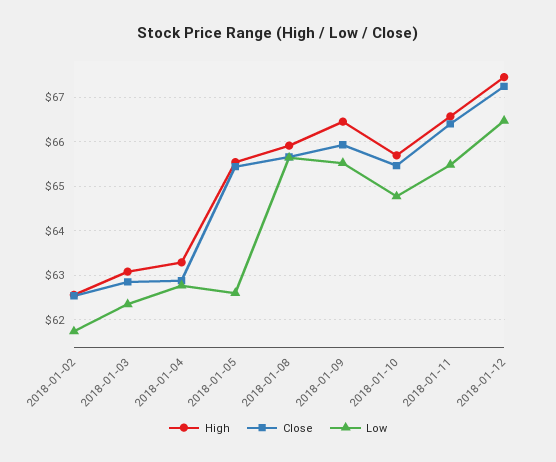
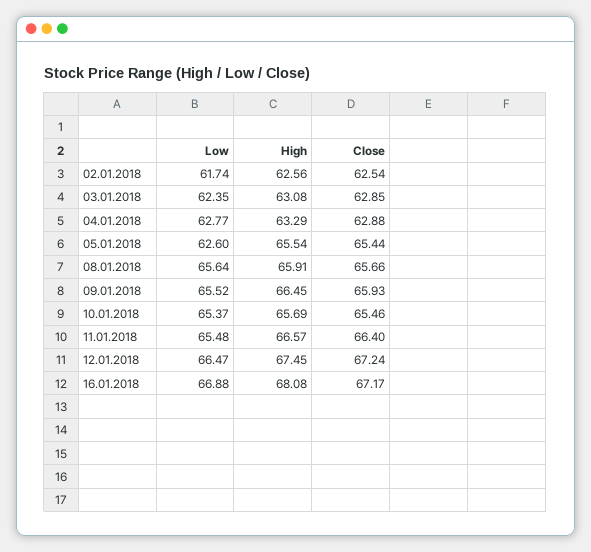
Low, 2018-01-10: 64.8 -> 65.37
Low, 16.01.2018: none -> 66.88
High, 16.01.2018: none -> 68.08
Close, 16.01.2018: none -> 67.17

